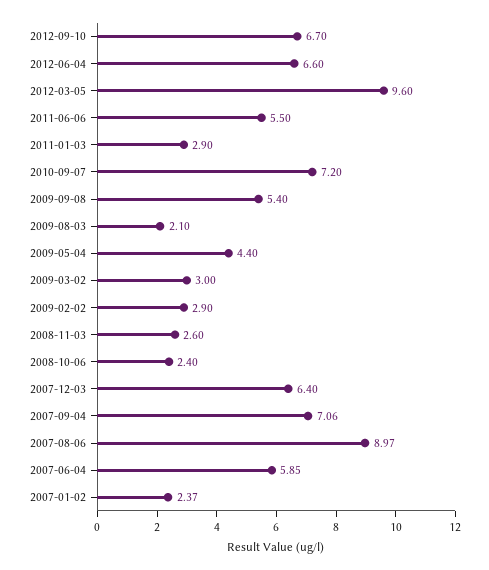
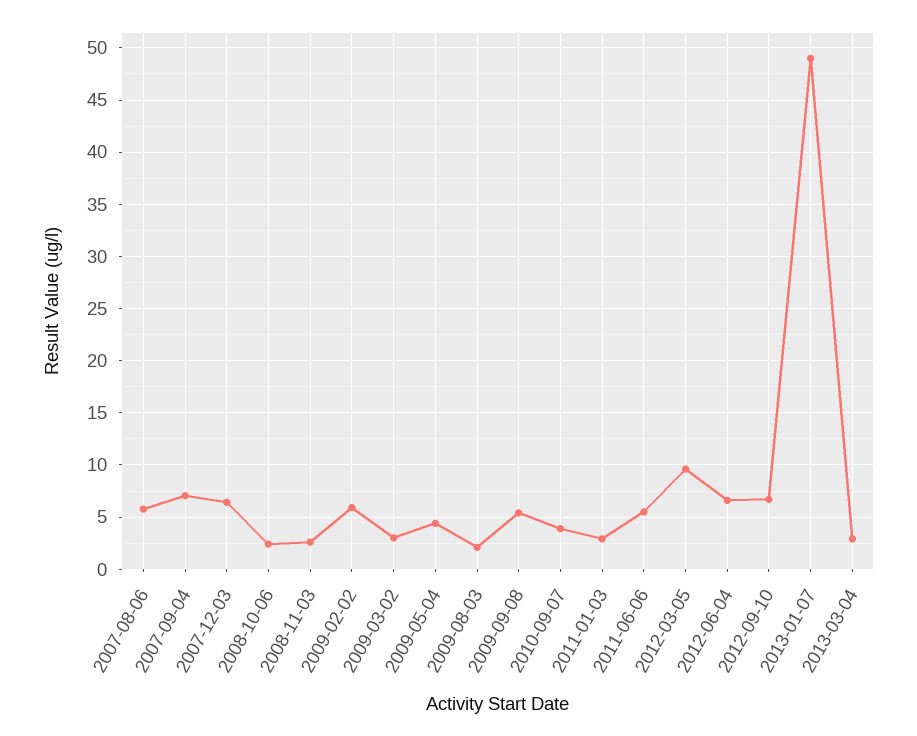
2010-09-07: 7.2 -> 4
2009-02-02: 2.9 -> 6
2007-08-06: 8.97 -> 6
2007-06-04: 5.85 -> none
2007-01-02: 2.37 -> none
2013-01-07: none -> 49
2013-03-04: none -> 3

